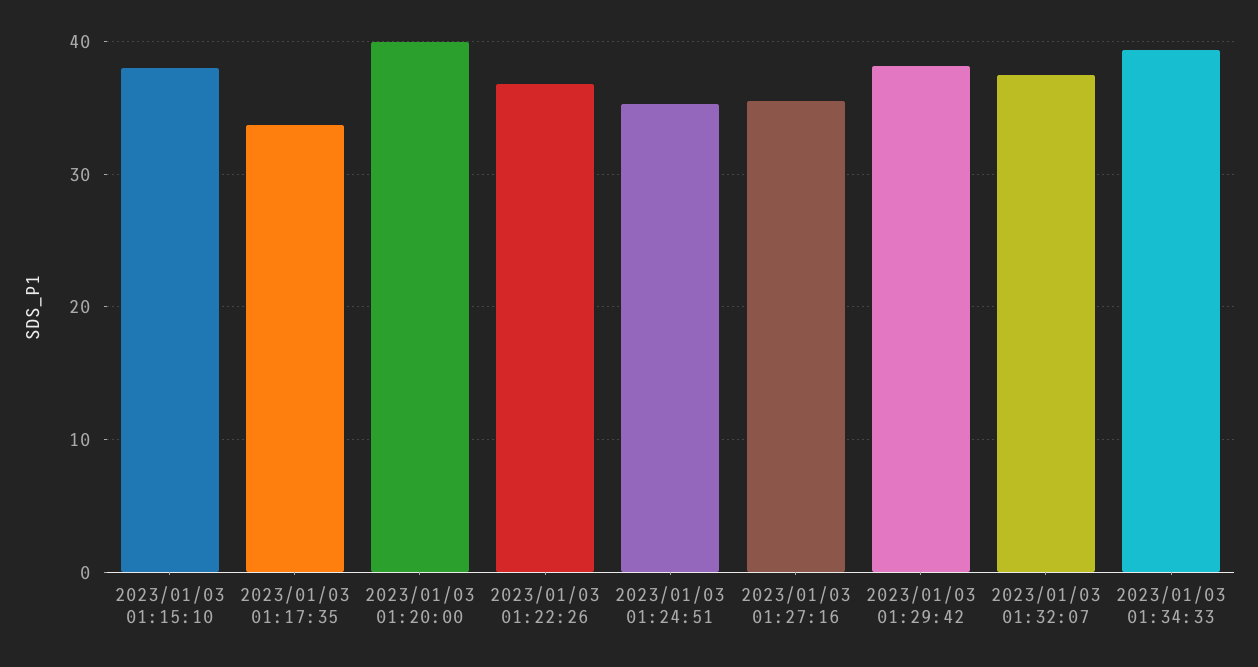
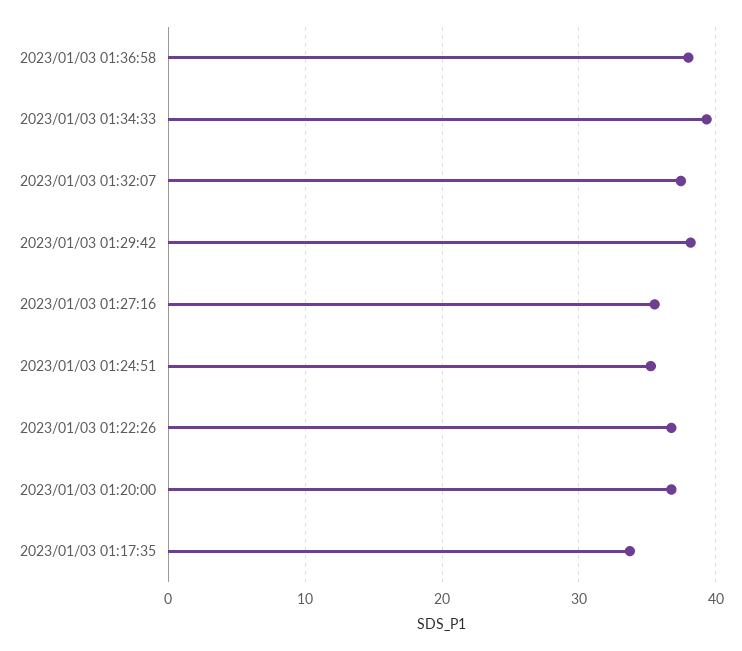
2023/01/03 01:15:10: 38 -> none
2023/01/03 01:20:00: 40 -> 37
2023/01/03 01:36:58: none -> 38

